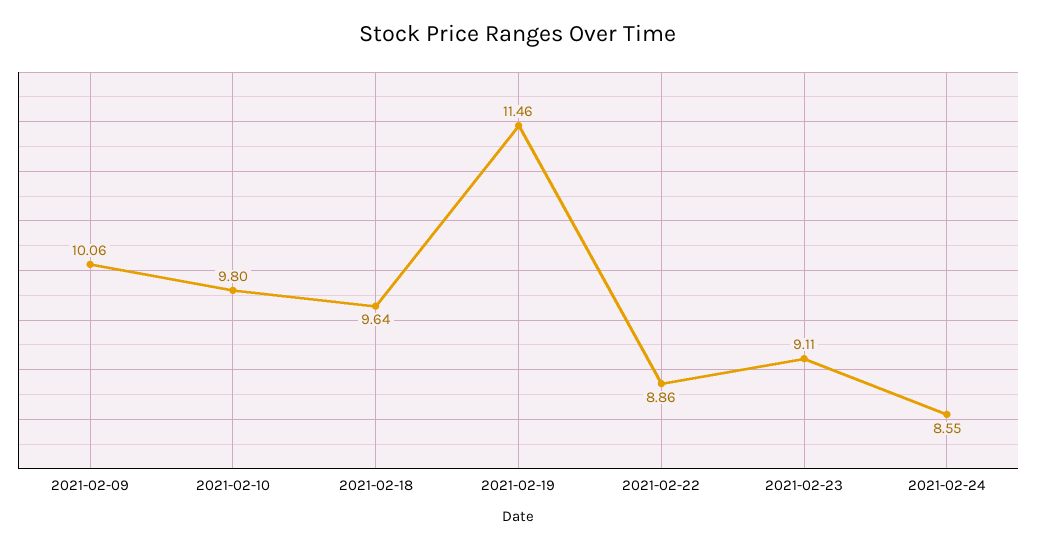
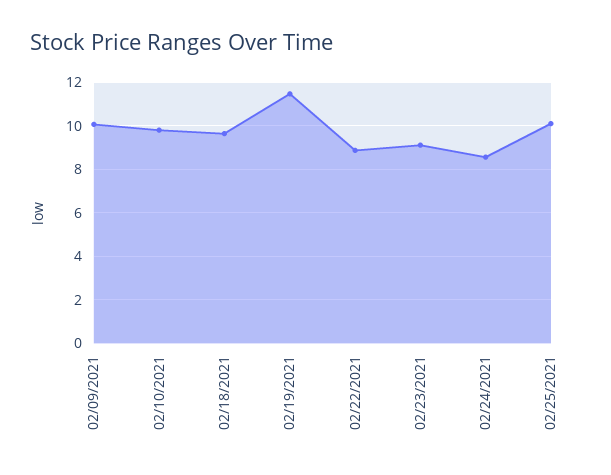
02/25/2021: none -> 10

